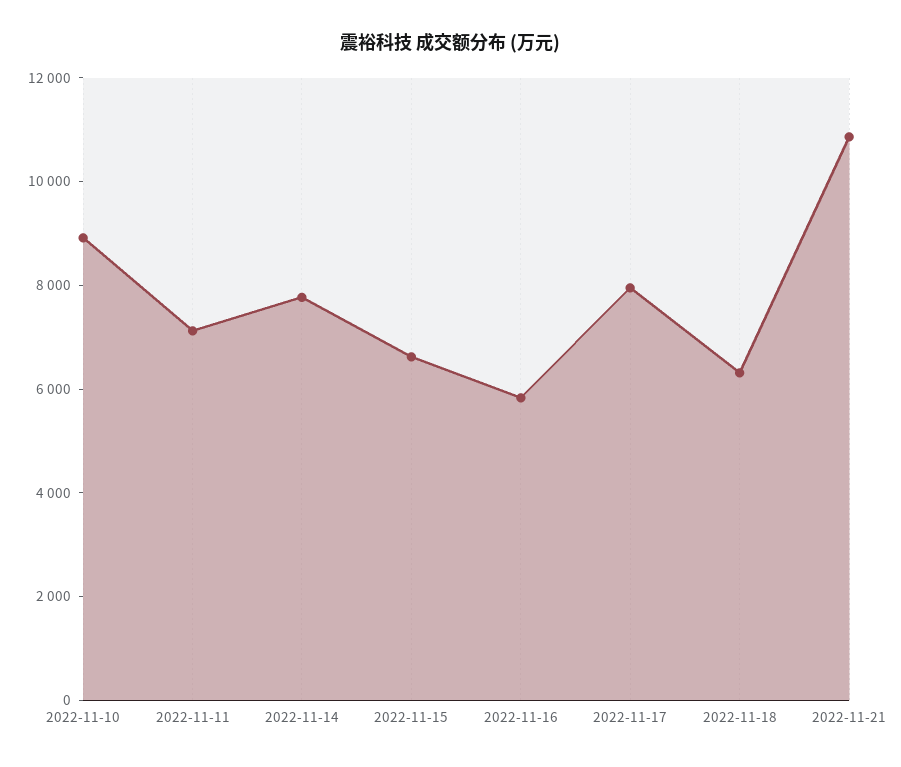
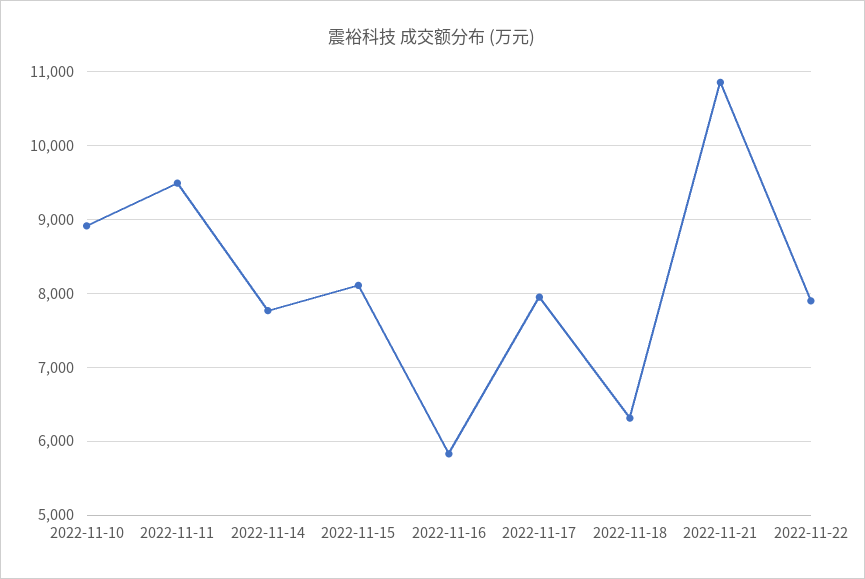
2022-11-11: 7000 -> 9500
2022-11-15: 6500 -> 8100
2022-11-22: none -> 7900

